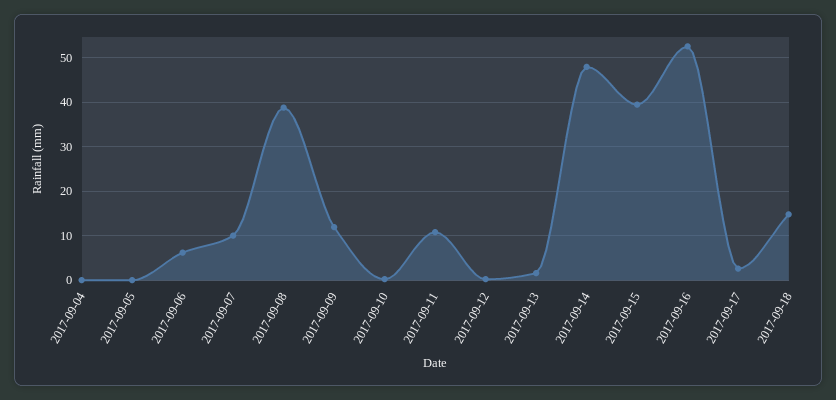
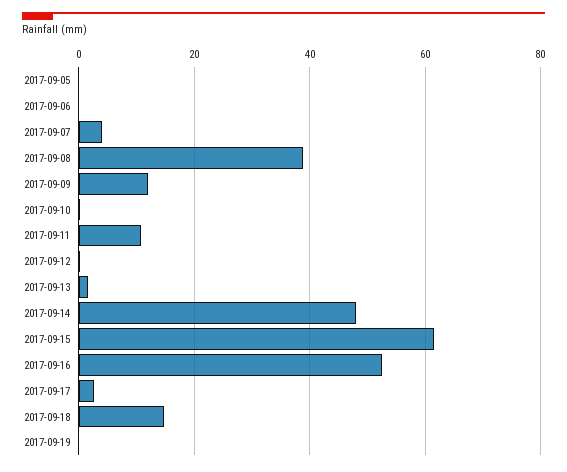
2017-09-04: 0 -> none
2017-09-06: 6 -> 0
2017-09-07: 10 -> 4
2017-09-15: 40 -> 62
2017-09-19: none -> 0

